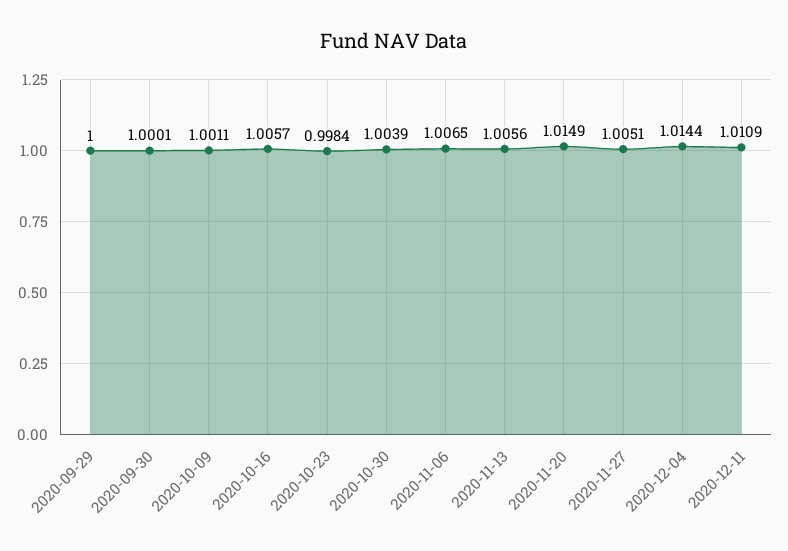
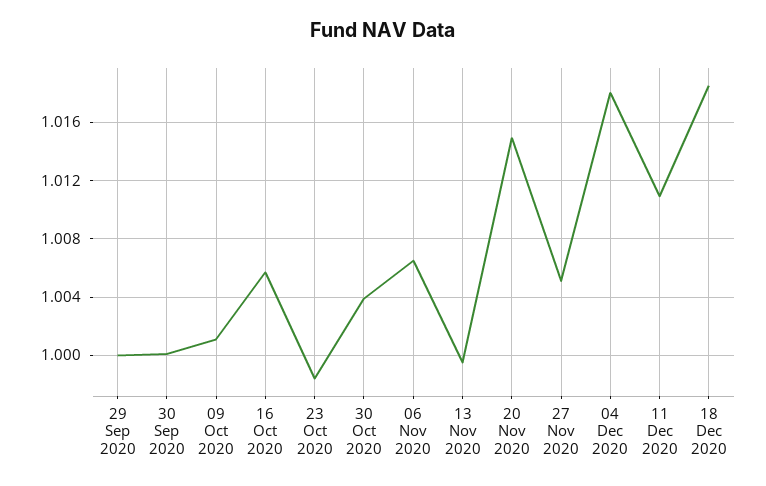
2020-11-13: 1.0056 -> 0.9995
2020-12-04: 1.0144 -> 1.018
18 Dec 2020: none -> 1.0185

